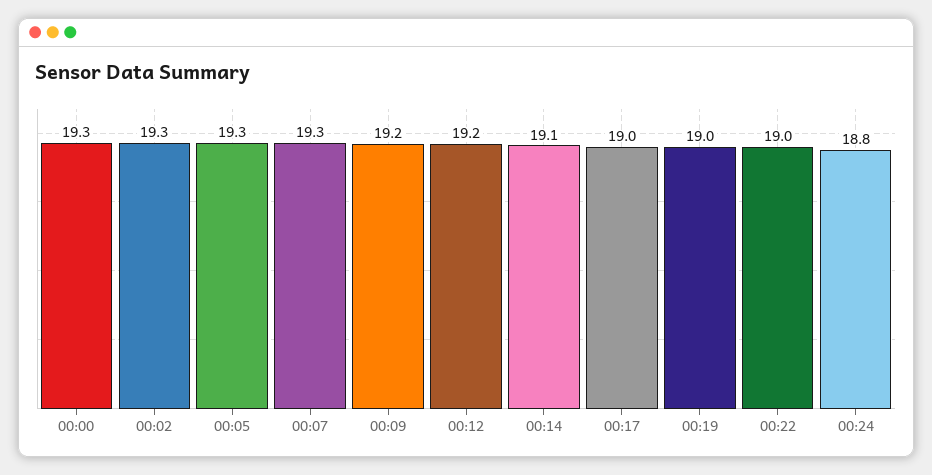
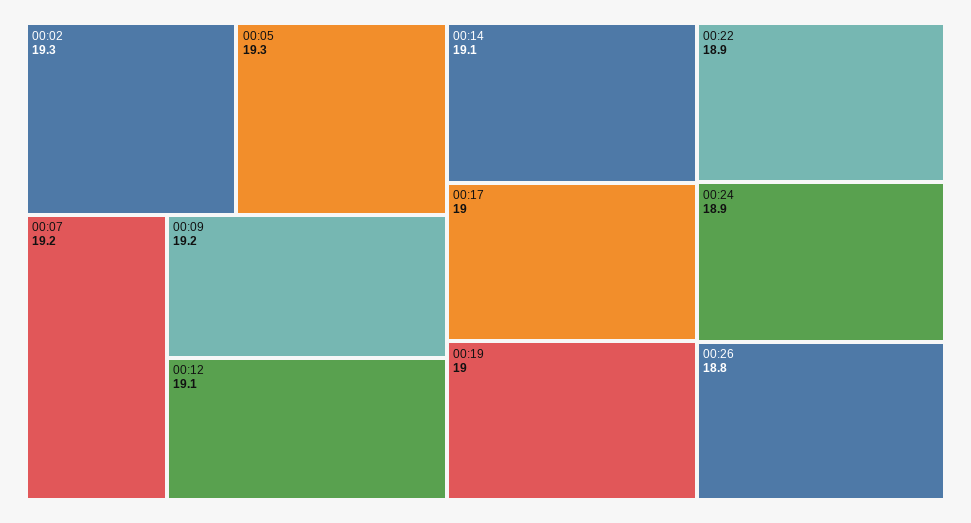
00:00: 19.3 -> none
00:07: 19.3 -> 19.2
00:12: 19.2 -> 19.1
00:22: 19 -> 18.9
00:24: 18.8 -> 18.9
00:26: none -> 18.8

